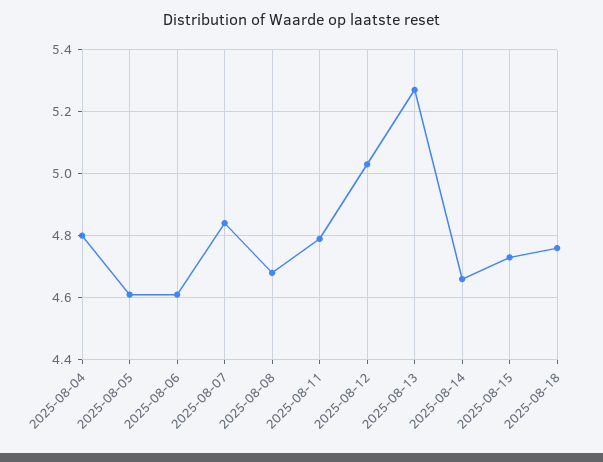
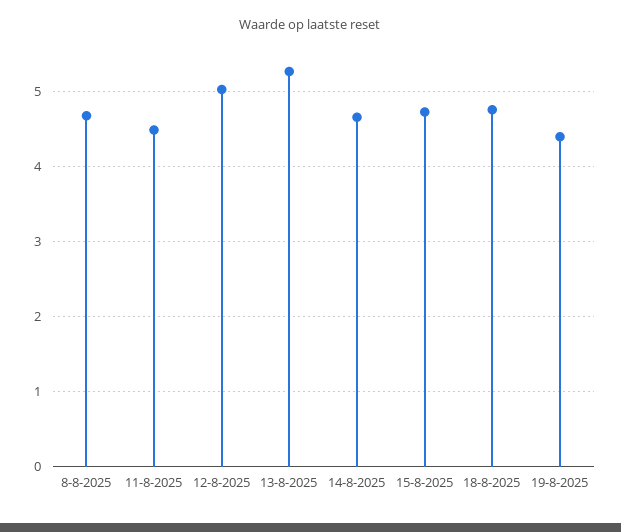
2025-08-04: 4.8 -> none
2025-08-05: 4.6 -> none
2025-08-06: 4.6 -> none
2025-08-07: 4.85 -> none
2025-08-11: 4.8 -> 4.5
19-8-2025: none -> 4.4

